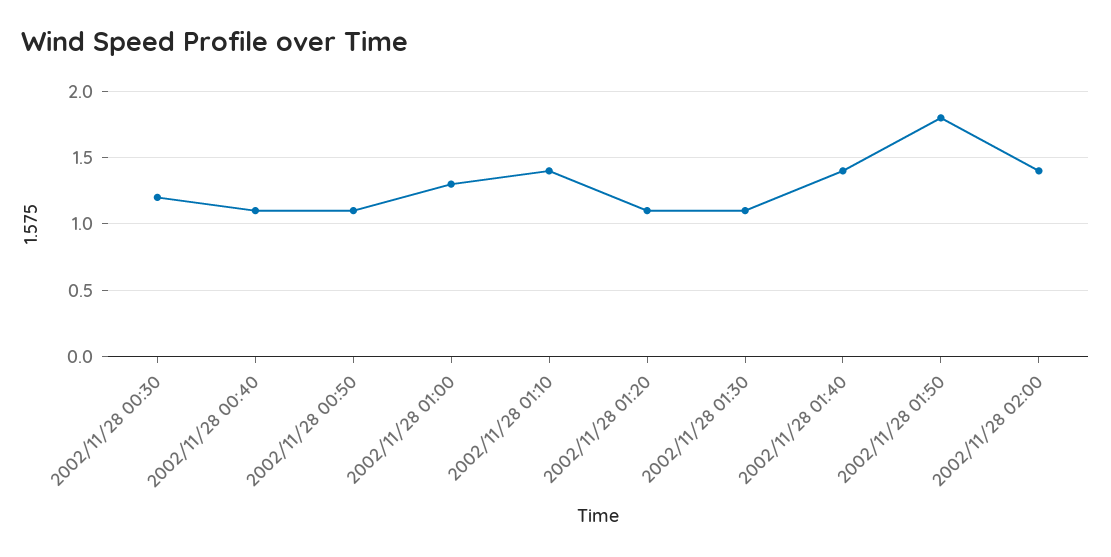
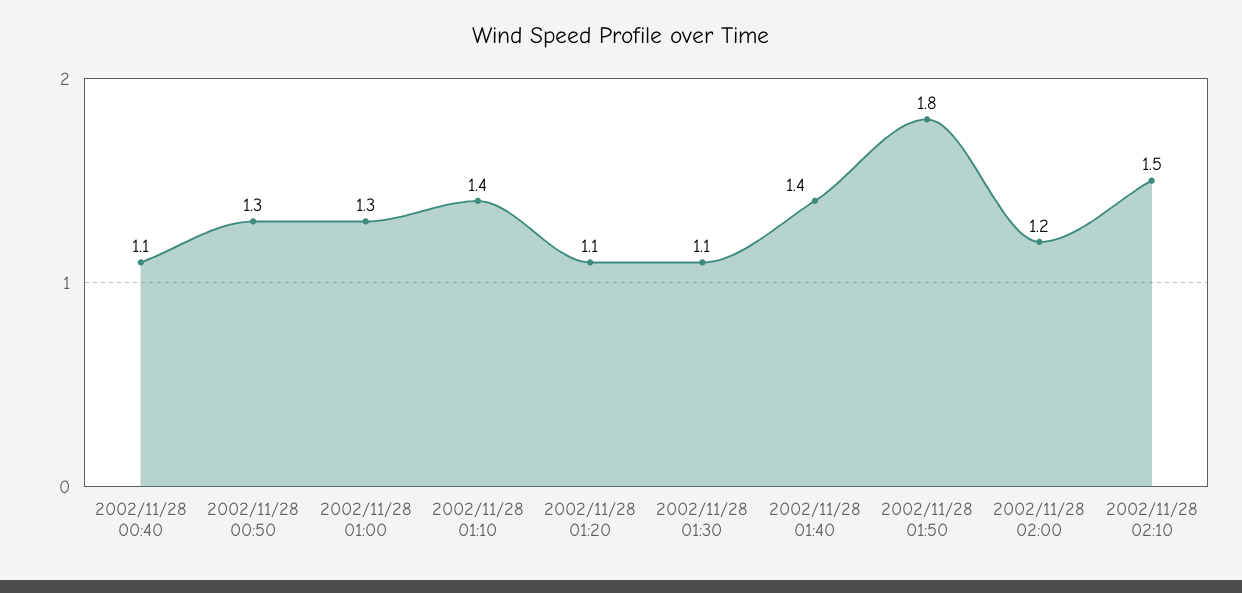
2002/11/28 00:30: 1.2 -> none
2002/11/28 00:50: 1.1 -> 1.3
2002/11/28 02:00: 1.4 -> 1.2
2002/11/28 02:10: none -> 1.5

